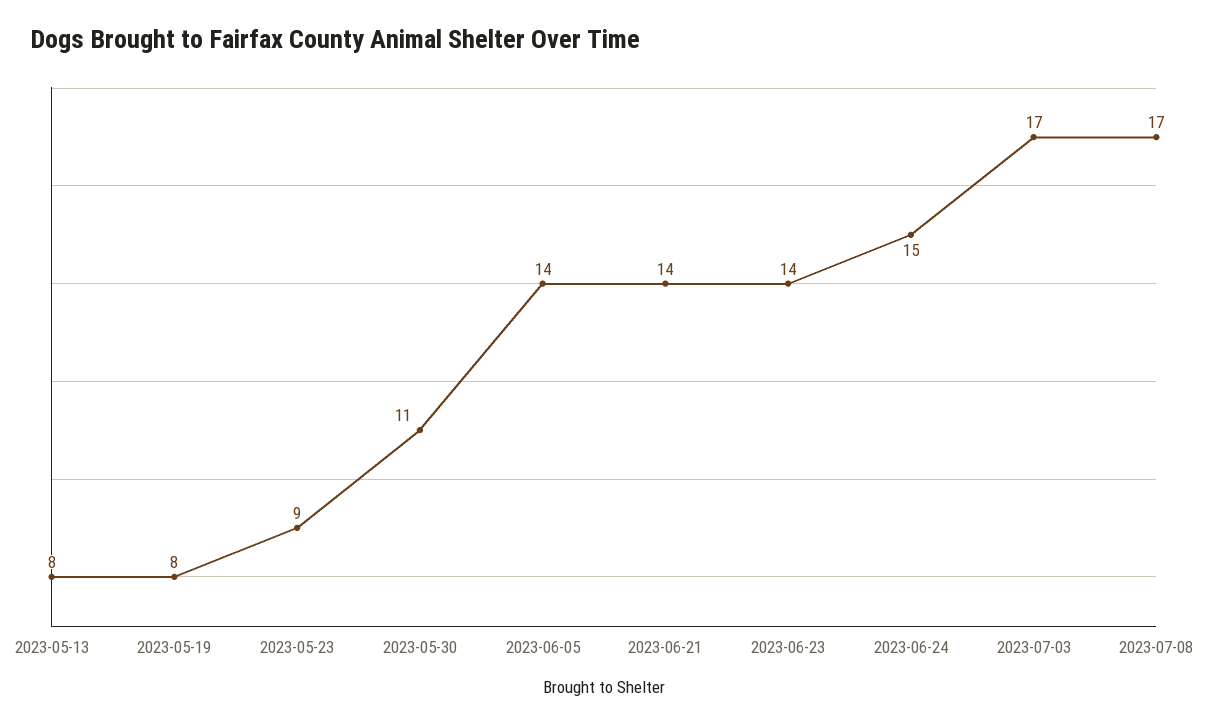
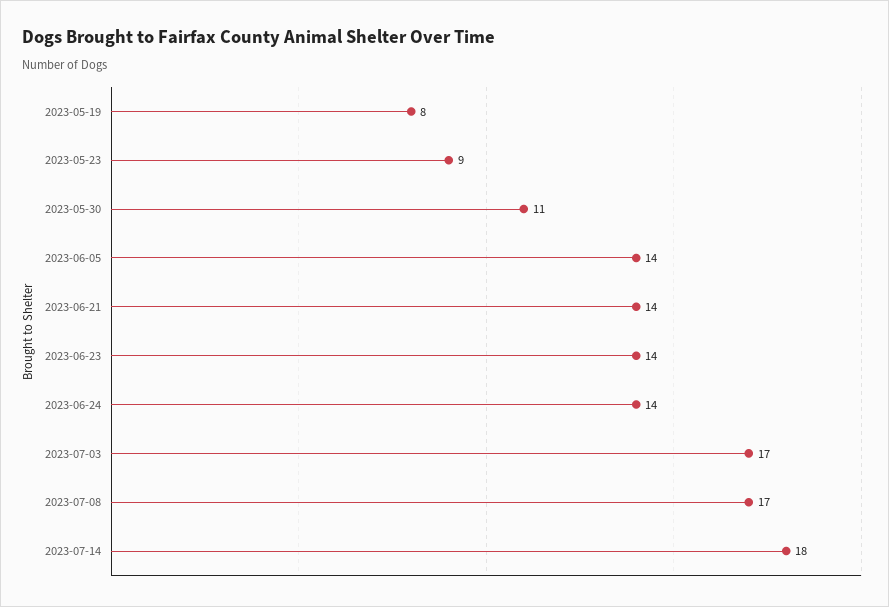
2023-05-13: 8 -> none
2023-06-24: 15 -> 14
2023-07-14: none -> 18

